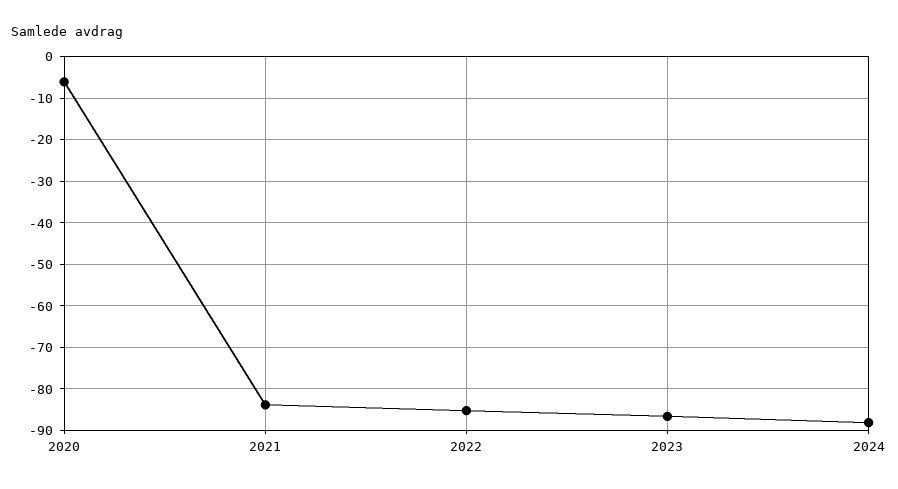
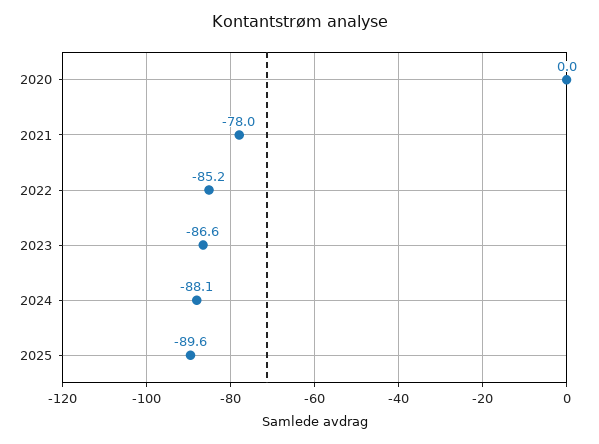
2020: -6 -> 0
2021: -84 -> -78
2025: none -> -89.6

